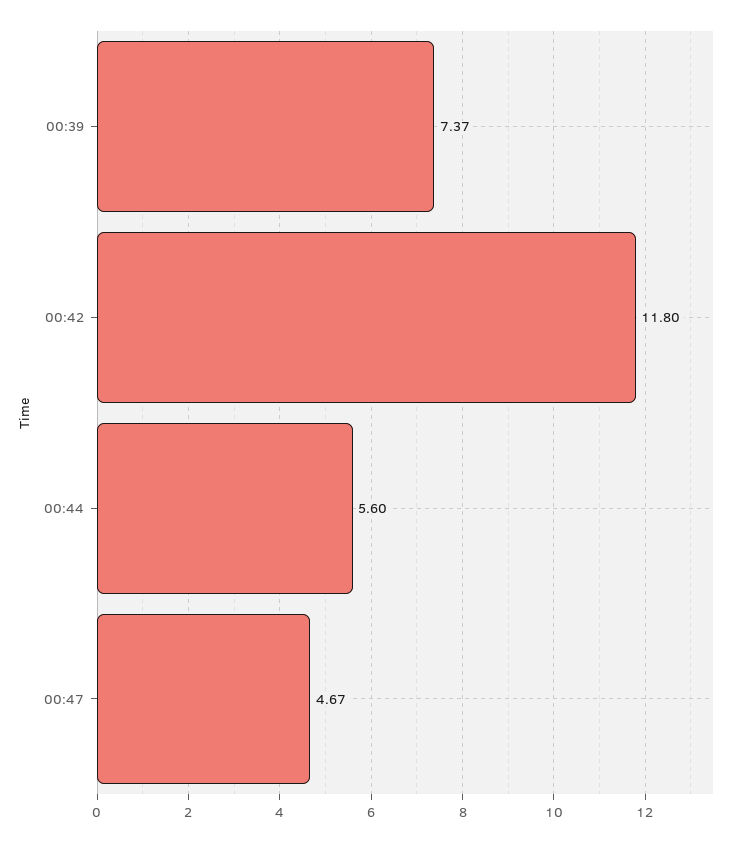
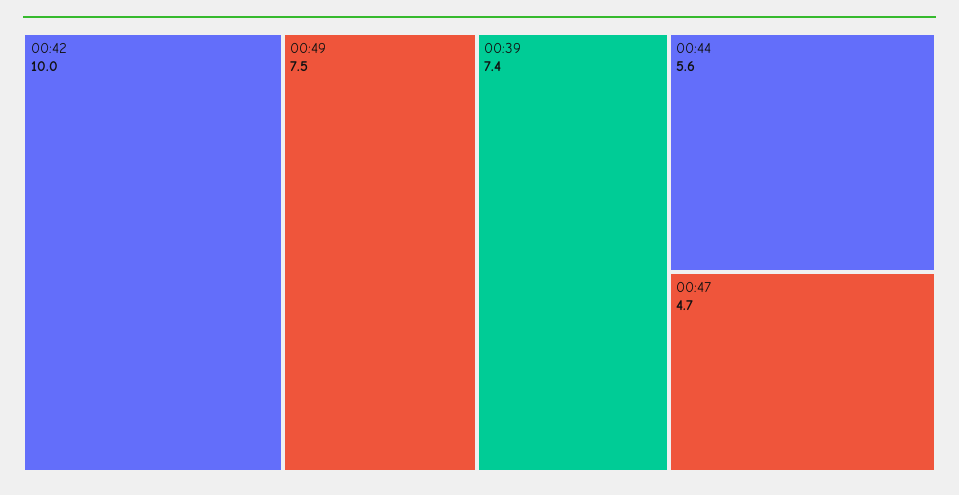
00:42: 11.8 -> 10
00:49: none -> 7.5

